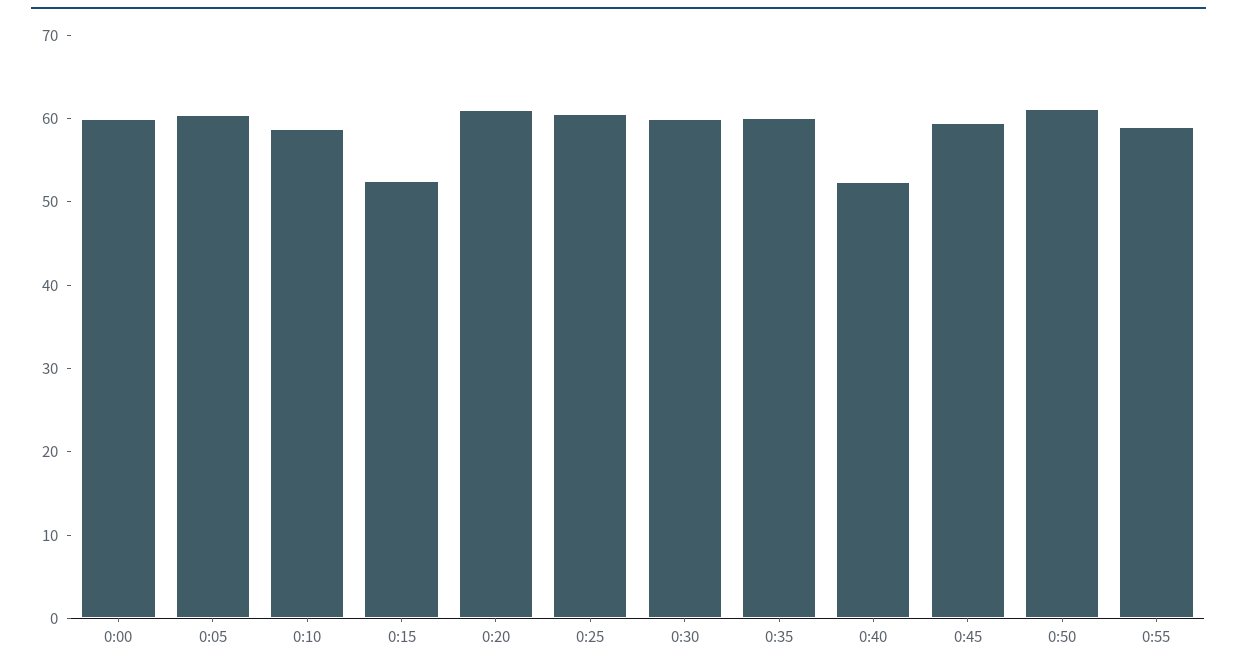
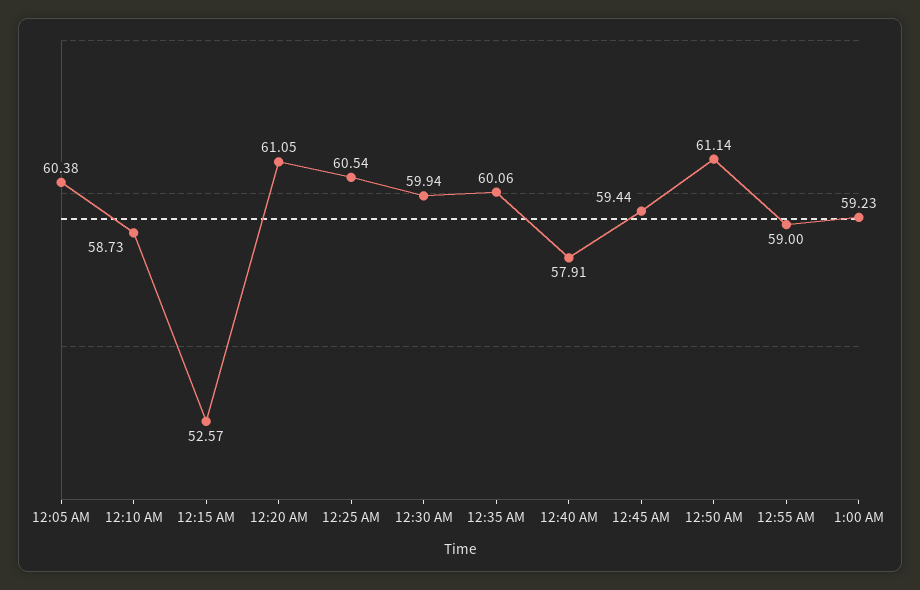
0:00: 60 -> none
0:40: 52 -> 57.91
1:00 AM: none -> 59.23

